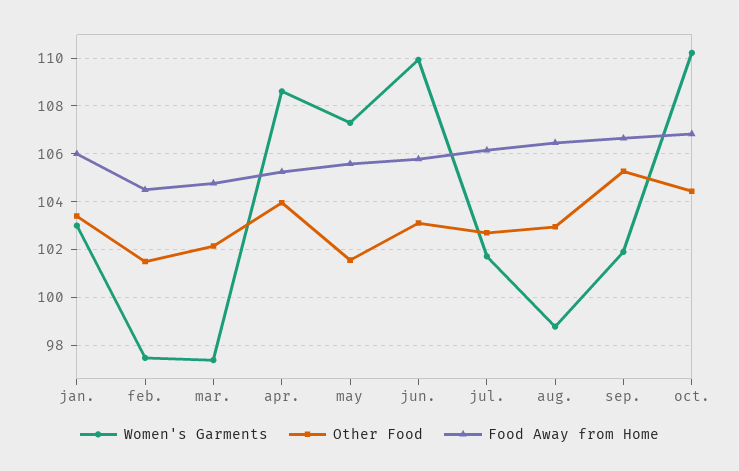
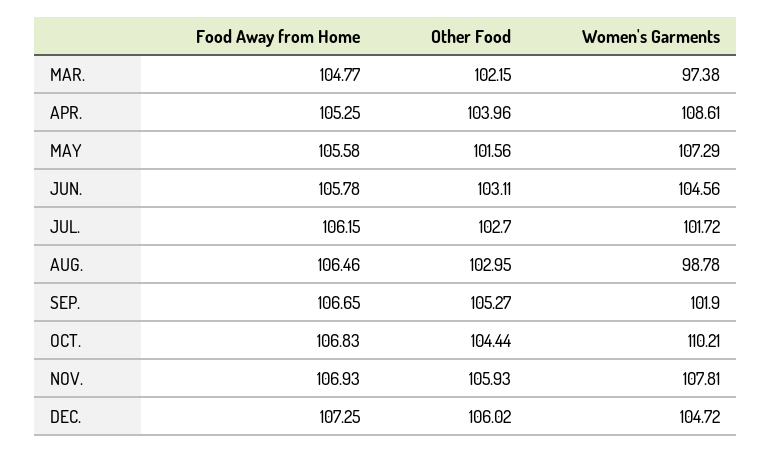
Women's Garments, jan.: 103 -> none
Other Food, jan.: 103.5 -> none
Food Away from Home, jan.: 106 -> none
Women's Garments, feb.: 97.5 -> none
Other Food, feb.: 101.5 -> none
Food Away from Home, feb.: 104.5 -> none
Women's Garments, jun.: 110 -> 104.56
Food Away from Home, NOV.: none -> 106.93
Other Food, NOV.: none -> 105.93
Women's Garments, NOV.: none -> 107.81
Food Away from Home, DEC.: none -> 107.25
Other Food, DEC.: none -> 106.02
Women's Garments, DEC.: none -> 104.72

